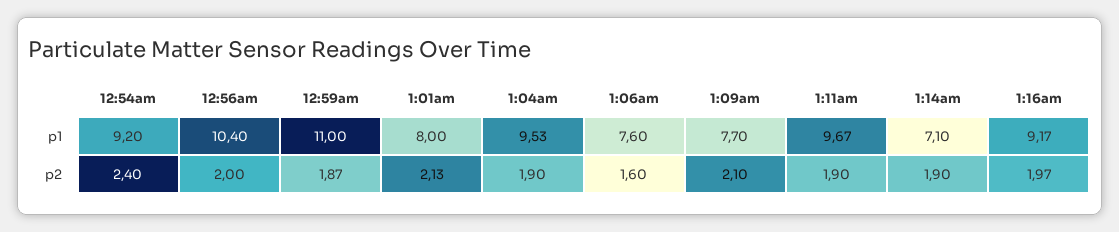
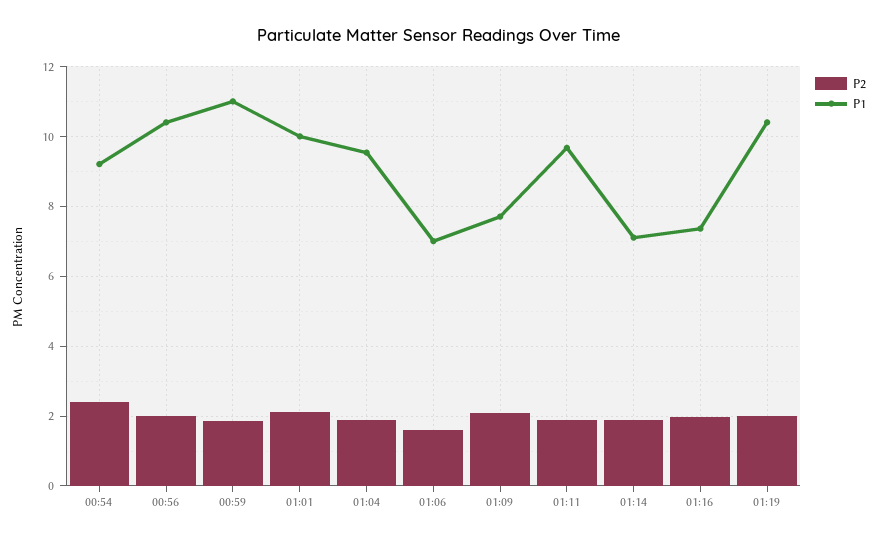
p1, 1:01am: 8 -> 10
p1, 1:06am: 7.6 -> 7
p1, 1:16am: 9.17 -> 7.4
p2, 01:19: none -> 2
p1, 01:19: none -> 10.4

